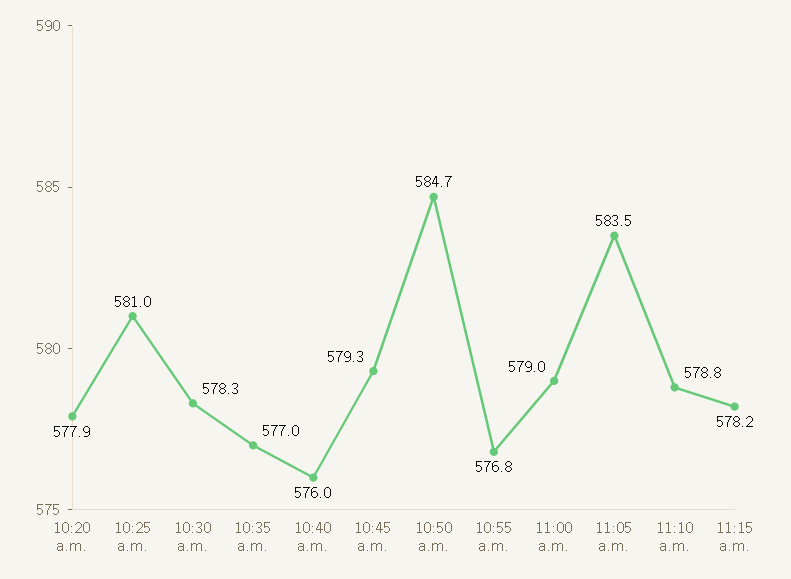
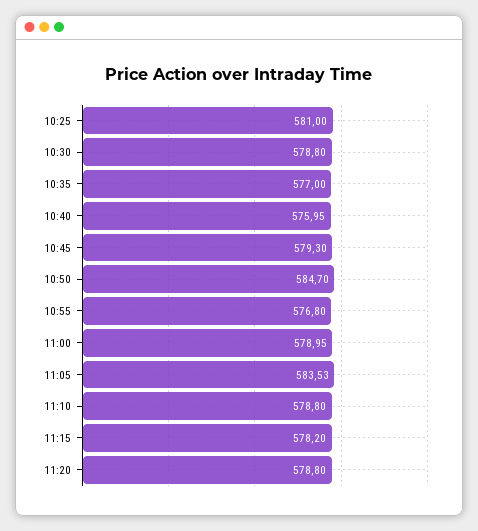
10:20 a.m.: 577.9 -> none
10:30 a.m.: 578.3 -> 578.8
11:20: none -> 578.8

